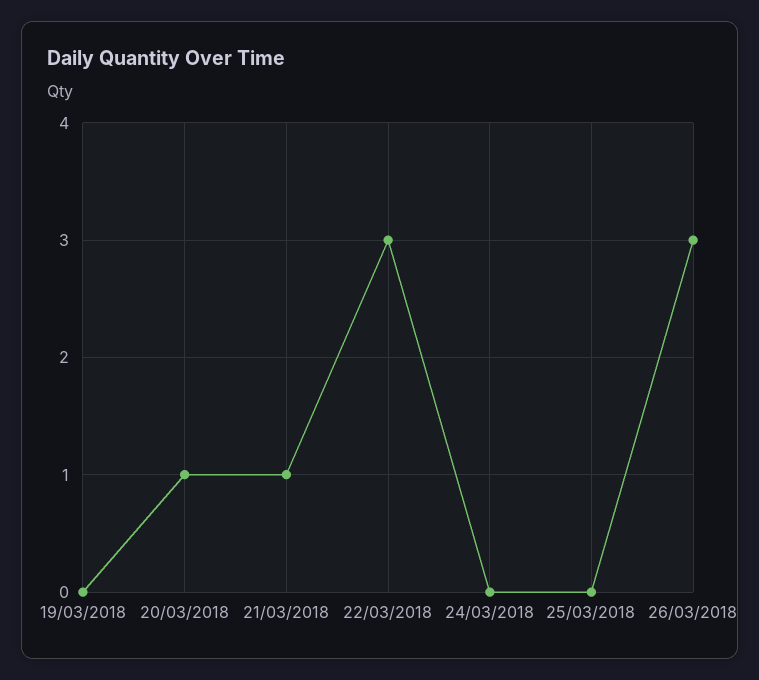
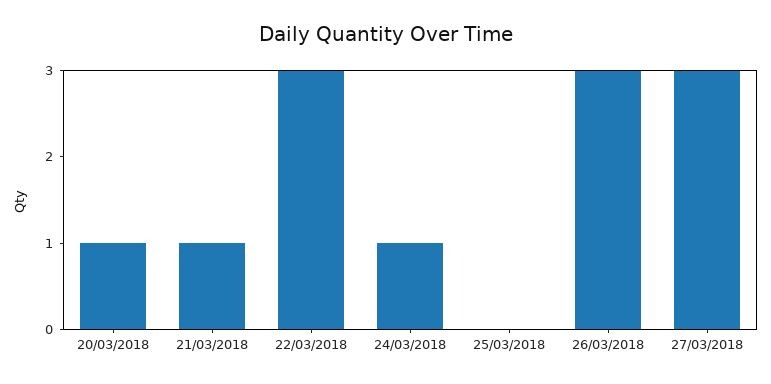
19/03/2018: 0 -> none
24/03/2018: 0 -> 1
27/03/2018: none -> 3

